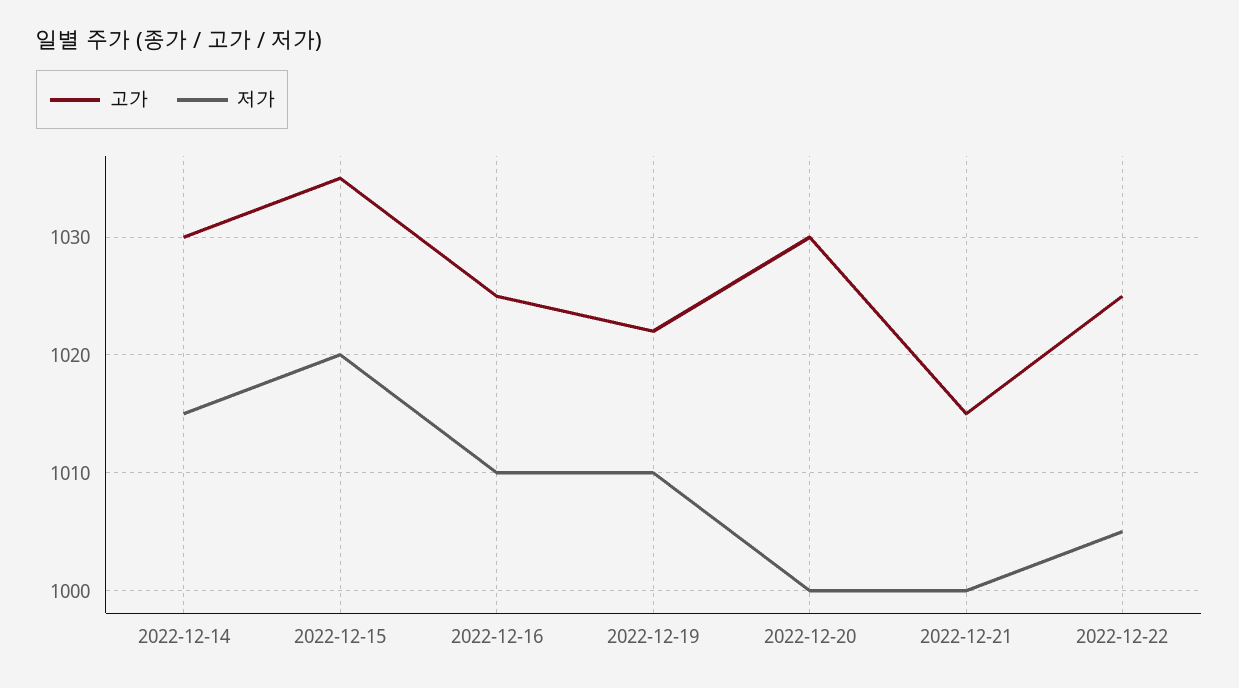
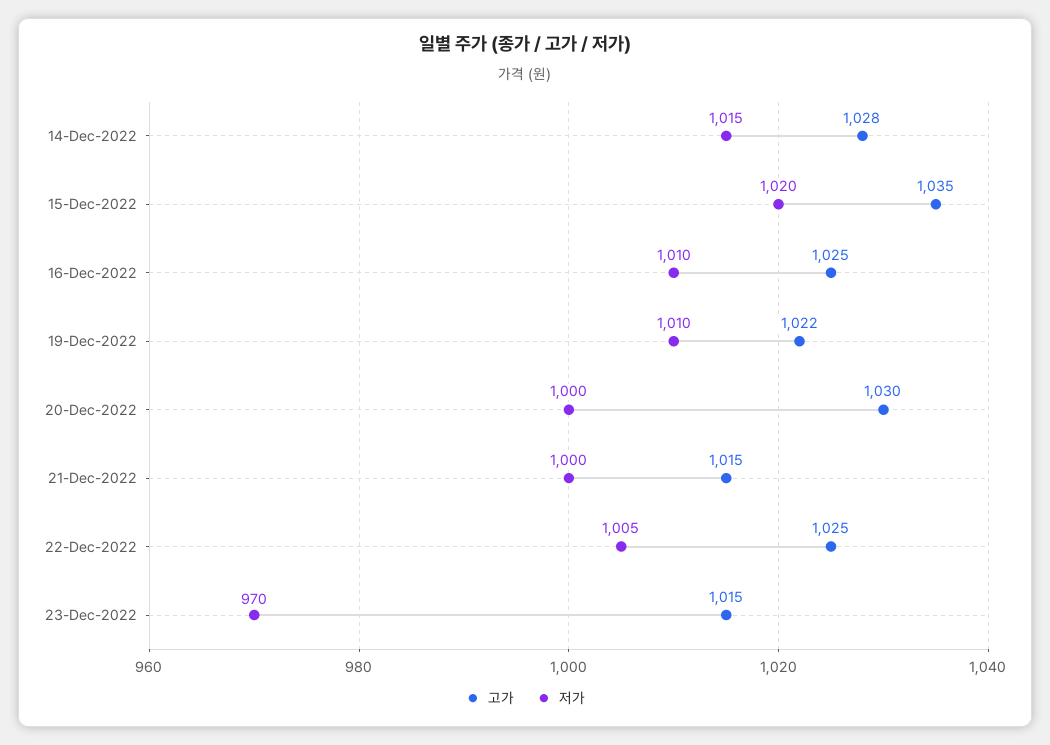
고가, 2022-12-14: 1030 -> 1028
고가, 23-Dec-2022: none -> 1015
저가, 23-Dec-2022: none -> 970

